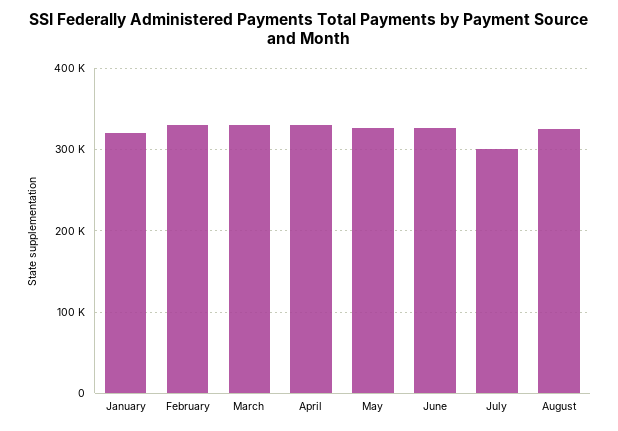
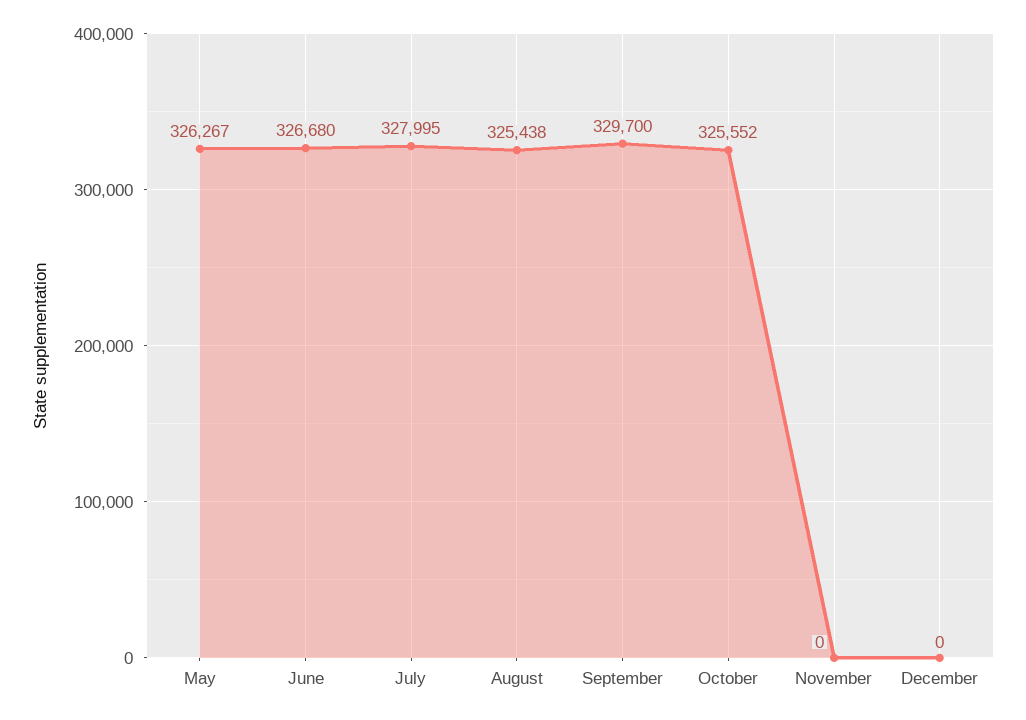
January: 320000 -> none
February: 330000 -> none
March: 330000 -> none
April: 330000 -> none
July: 300000 -> 327995
September: none -> 329700
October: none -> 325552
November: none -> 0
December: none -> 0

